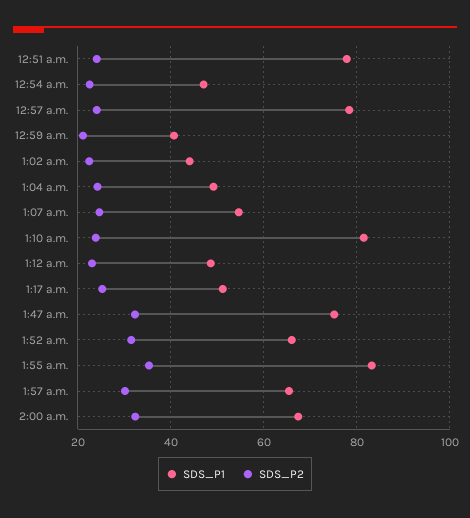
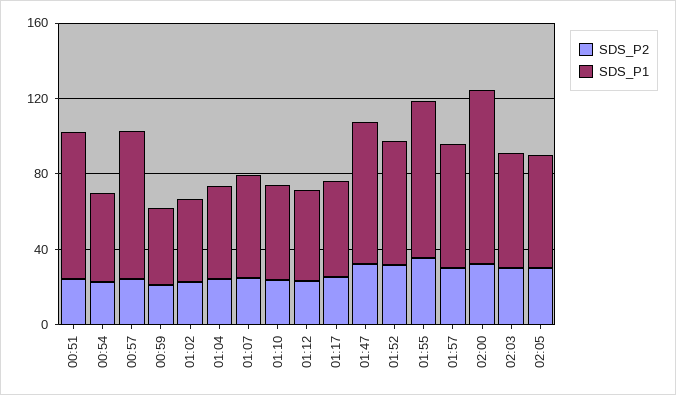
SDS_P1, 1:10 a.m.: 82 -> 50
SDS_P1, 2:00 a.m.: 68 -> 90
SDS_P2, 02:03: none -> 30
SDS_P1, 02:03: none -> 60
SDS_P2, 02:05: none -> 30
SDS_P1, 02:05: none -> 60

